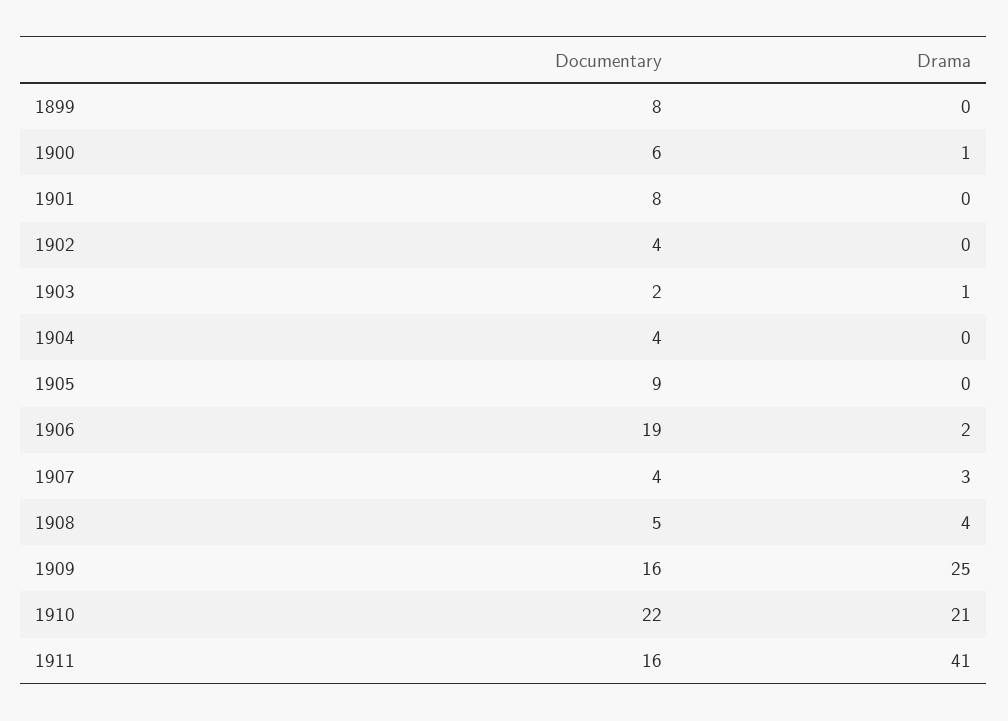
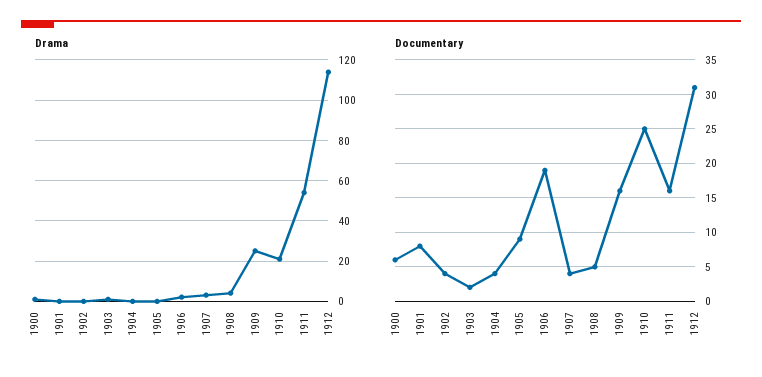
Documentary, 1899: 8 -> none
Drama, 1899: 0 -> none
Documentary, 1910: 22 -> 25
Drama, 1911: 41 -> 55
Drama, 1912: none -> 115
Documentary, 1912: none -> 31

